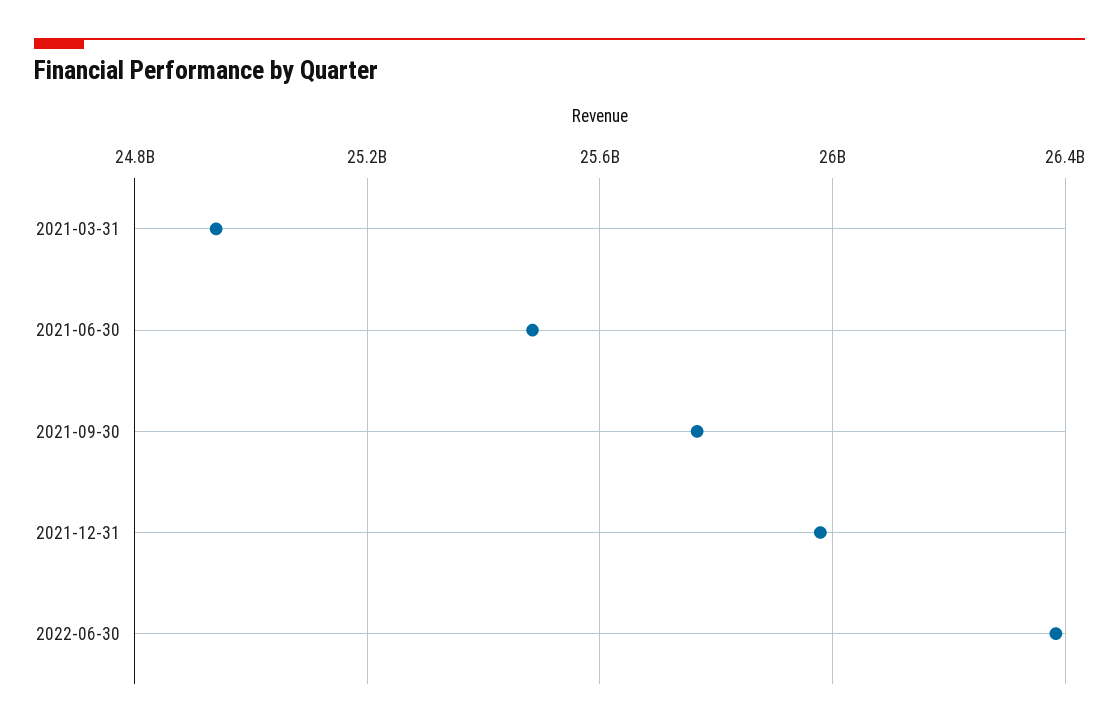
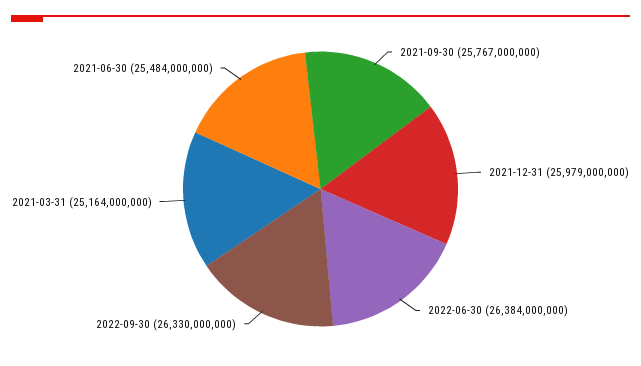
2021-03-31: 24950000000 -> 25164000000
2022-09-30: none -> 26330000000

